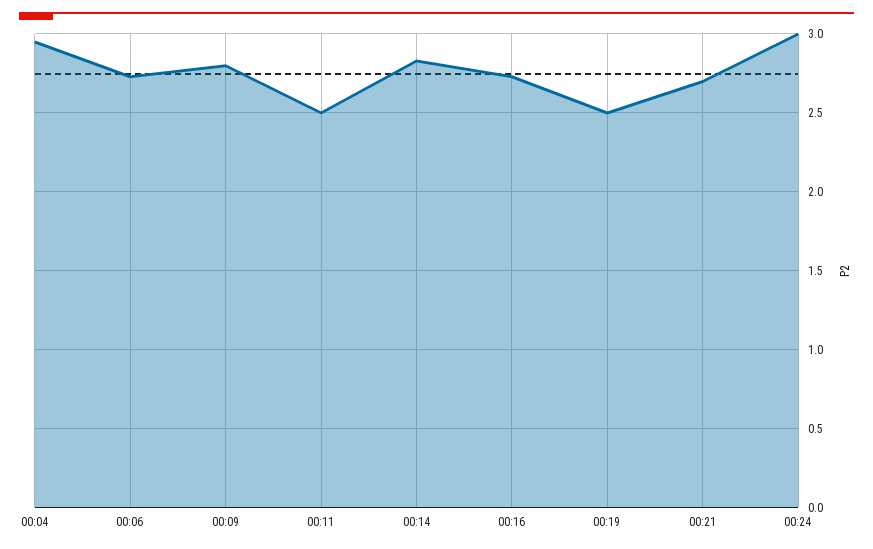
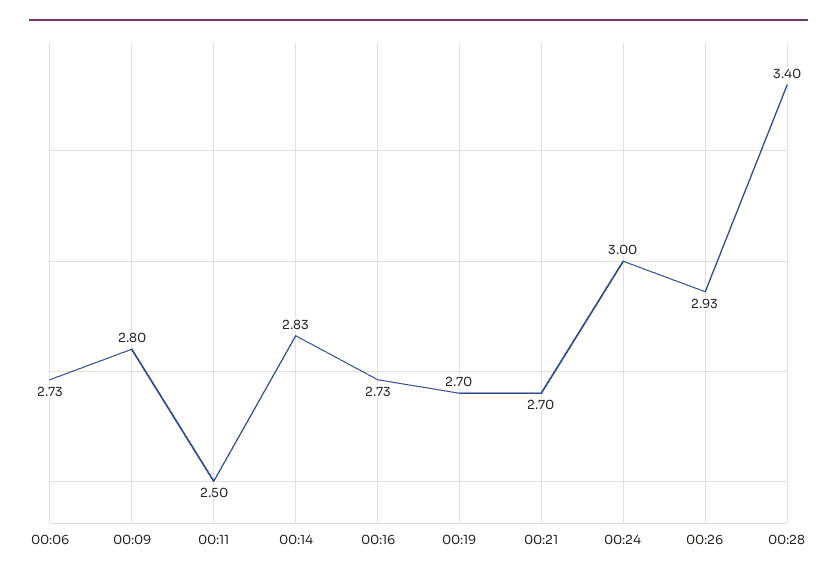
00:04: 2.95 -> none
00:19: 2.5 -> 2.7
00:26: none -> 2.93
00:28: none -> 3.4

